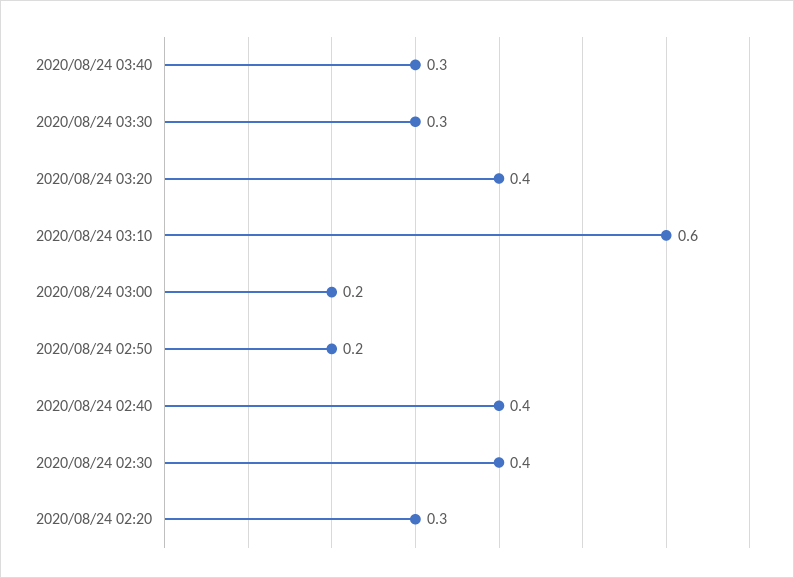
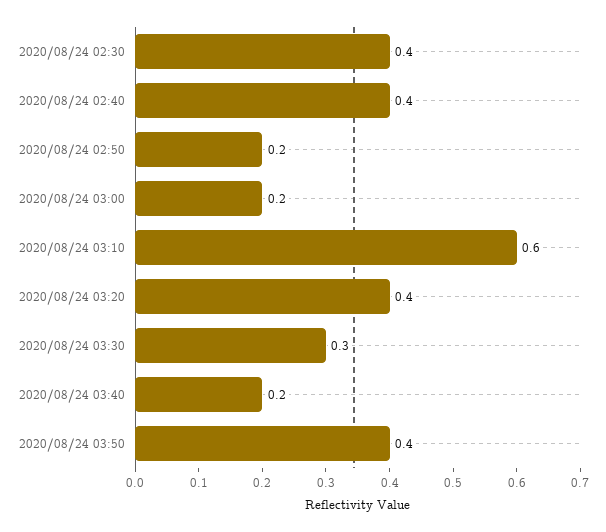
2020/08/24 03:40: 0.3 -> 0.2
2020/08/24 02:20: 0.3 -> none
2020/08/24 03:50: none -> 0.4

